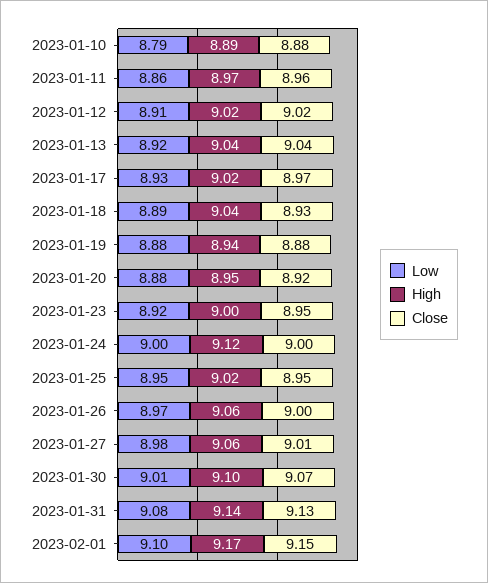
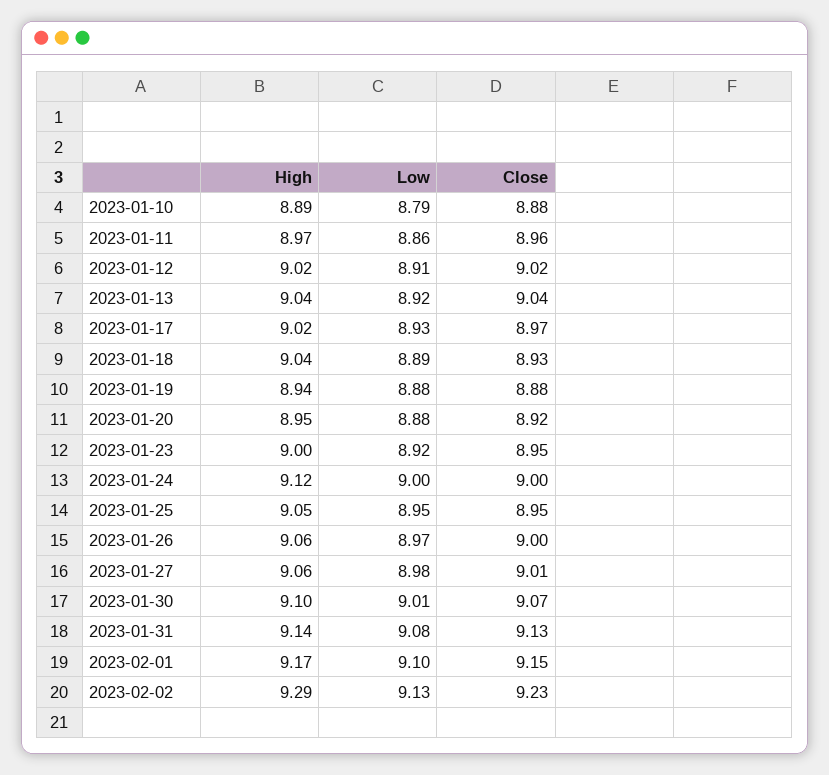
High, 2023-01-25: 9.02 -> 9.05
High, 2023-02-02: none -> 9.29
Low, 2023-02-02: none -> 9.13
Close, 2023-02-02: none -> 9.23

